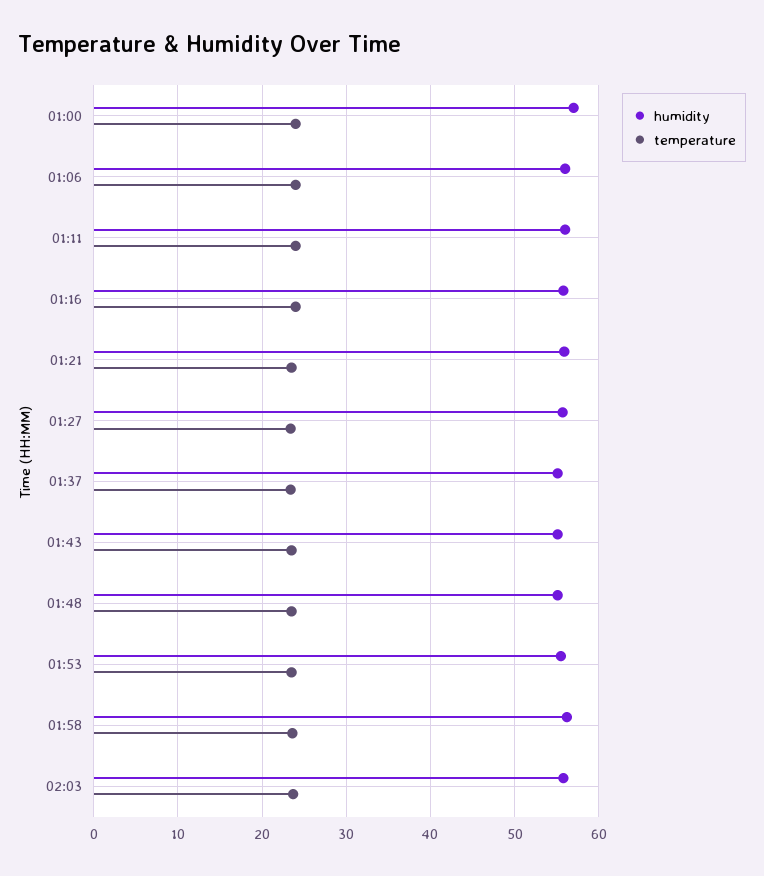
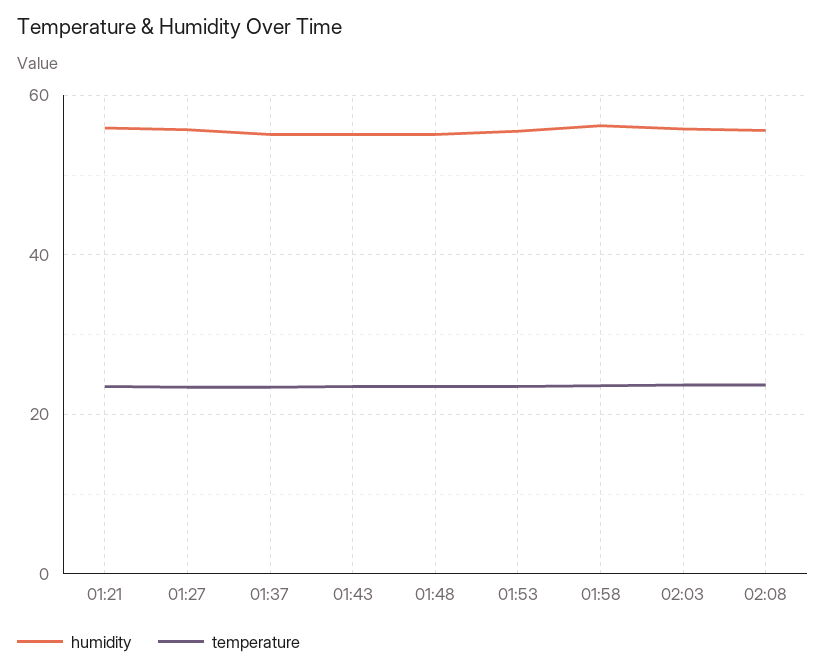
humidity, 01:00: 57 -> none
temperature, 01:00: 24 -> none
humidity, 01:06: 56 -> none
temperature, 01:06: 24 -> none
humidity, 01:11: 56 -> none
temperature, 01:11: 24 -> none
humidity, 01:16: 56 -> none
temperature, 01:16: 24 -> none
humidity, 02:08: none -> 56
temperature, 02:08: none -> 24

